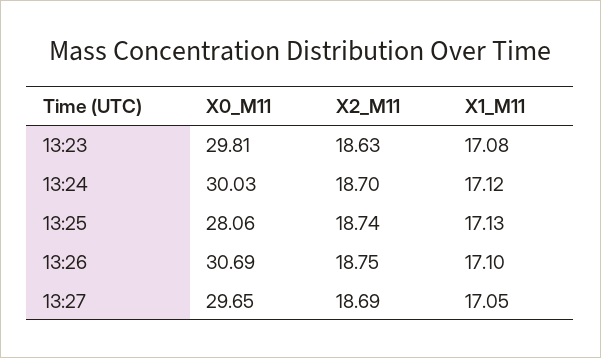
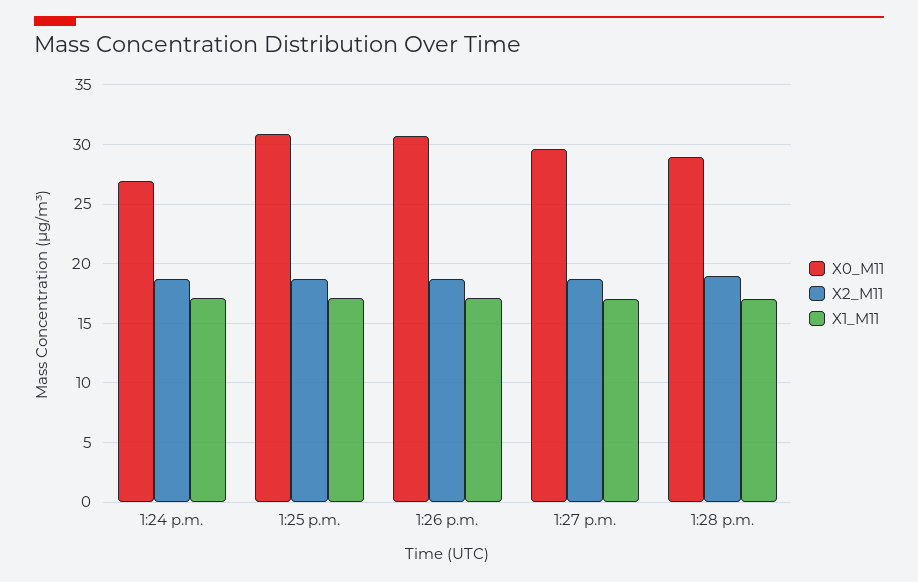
X0_M11, 13:23: 29.81 -> none
X2_M11, 13:23: 18.63 -> none
X1_M11, 13:23: 17.08 -> none
X0_M11, 13:24: 30.03 -> 27
X0_M11, 13:25: 28.06 -> 31
X0_M11, 1:28 p.m.: none -> 29
X2_M11, 1:28 p.m.: none -> 19
X1_M11, 1:28 p.m.: none -> 17

